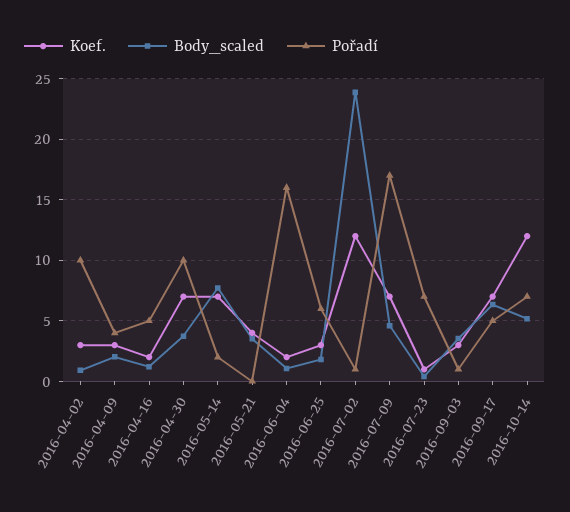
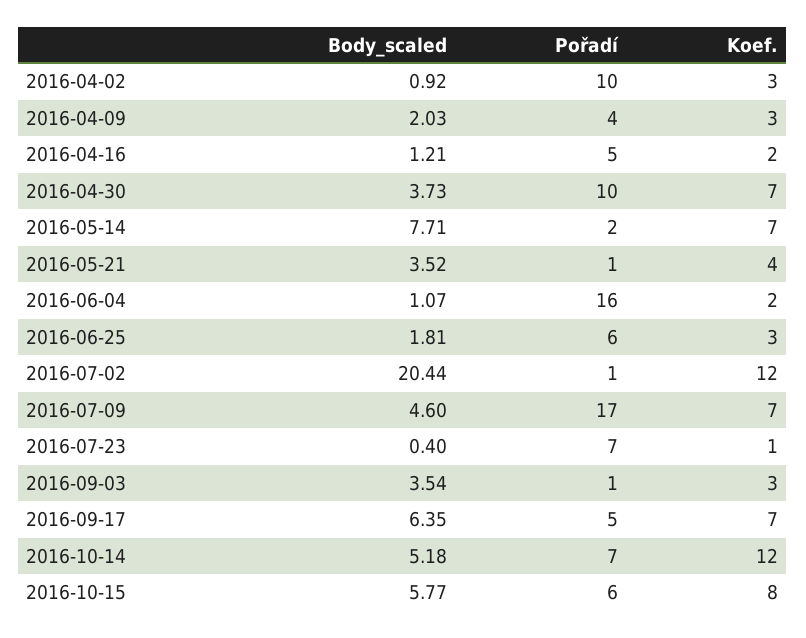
Pořadí, 2016-05-21: 0 -> 1
Body_scaled, 2016-07-02: 24 -> 20.44
Body_scaled, 2016-10-15: none -> 5.77
Pořadí, 2016-10-15: none -> 6
Koef., 2016-10-15: none -> 8

